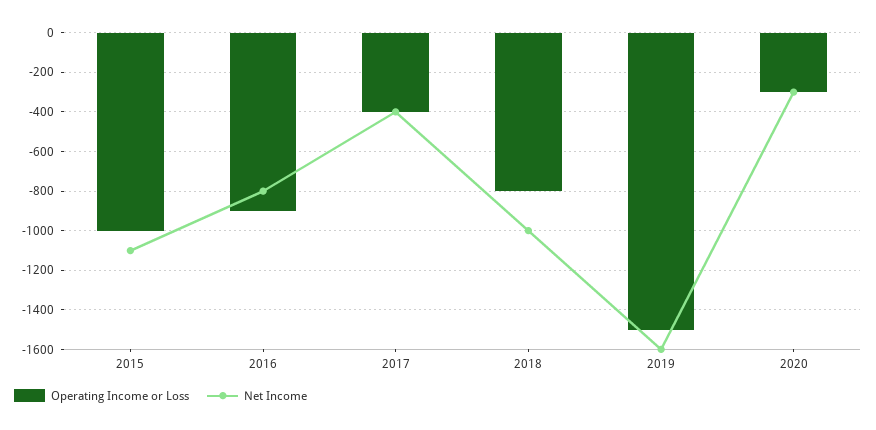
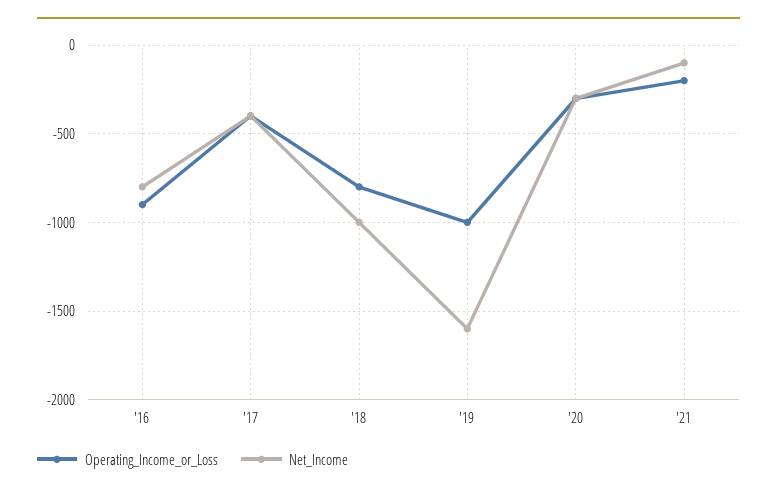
Operating Income or Loss, 2015: -1000 -> none
Net Income, 2015: -1100 -> none
Operating Income or Loss, 2019: -1500 -> -1000
Operating Income or Loss, '21: none -> -200
Net Income, '21: none -> -100

